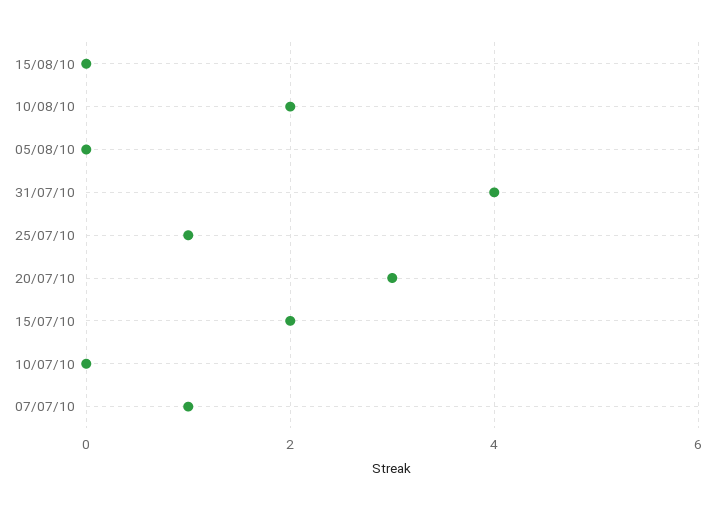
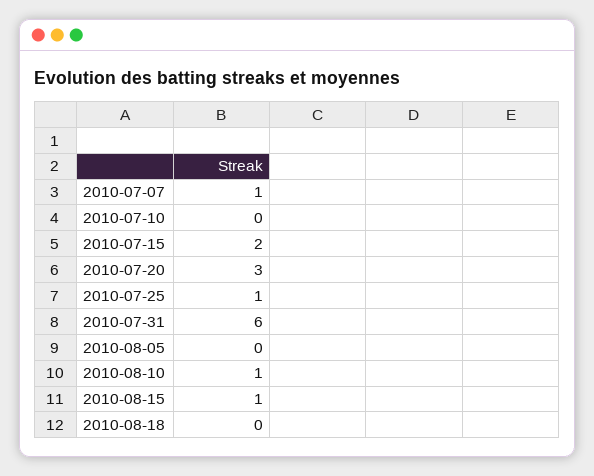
15/08/10: 0 -> 1
10/08/10: 2 -> 1
31/07/10: 4 -> 6
2010-08-18: none -> 0

